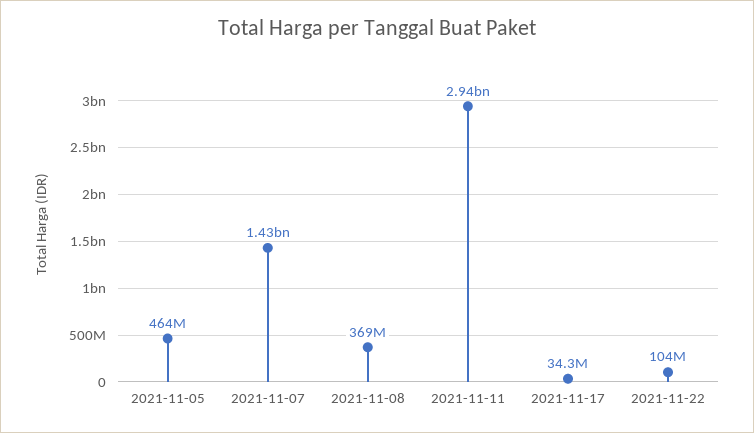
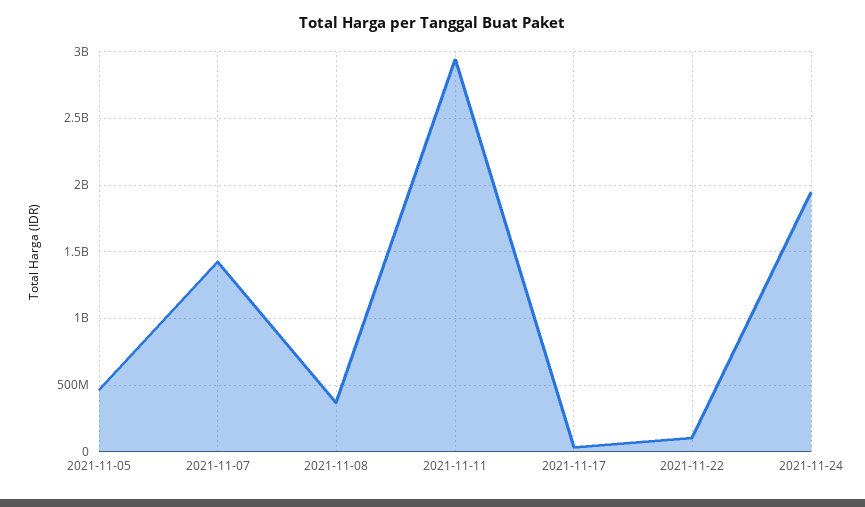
2021-11-24: none -> 1950000000

